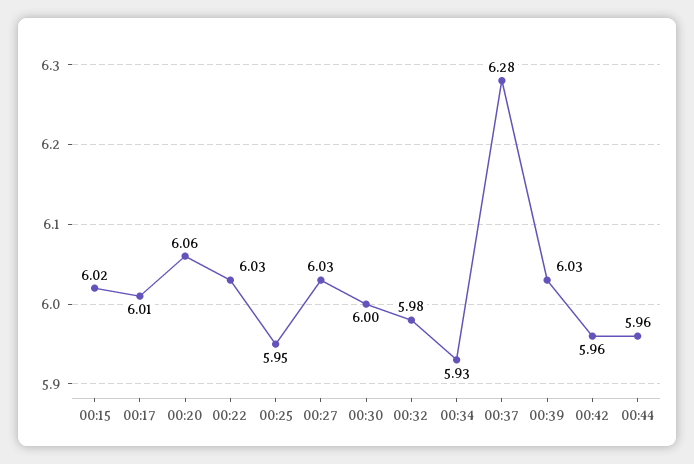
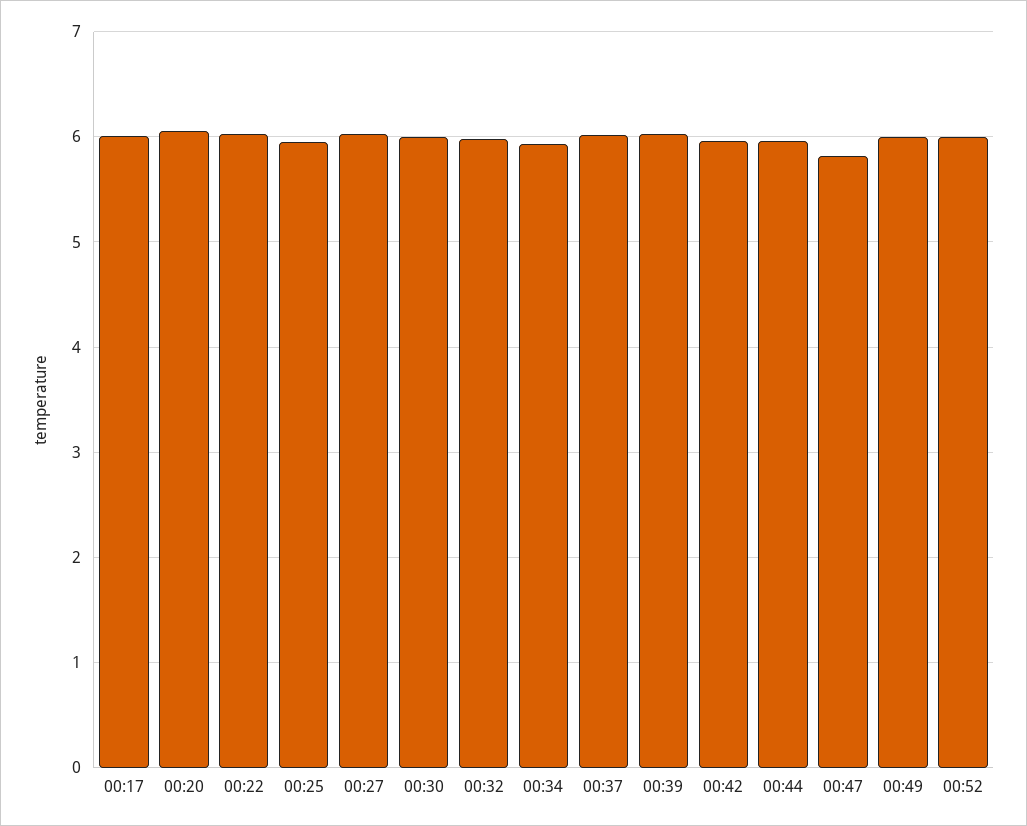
00:15: 6.02 -> none
00:37: 6.28 -> 6
00:47: none -> 5.8
00:49: none -> 6
00:52: none -> 6

